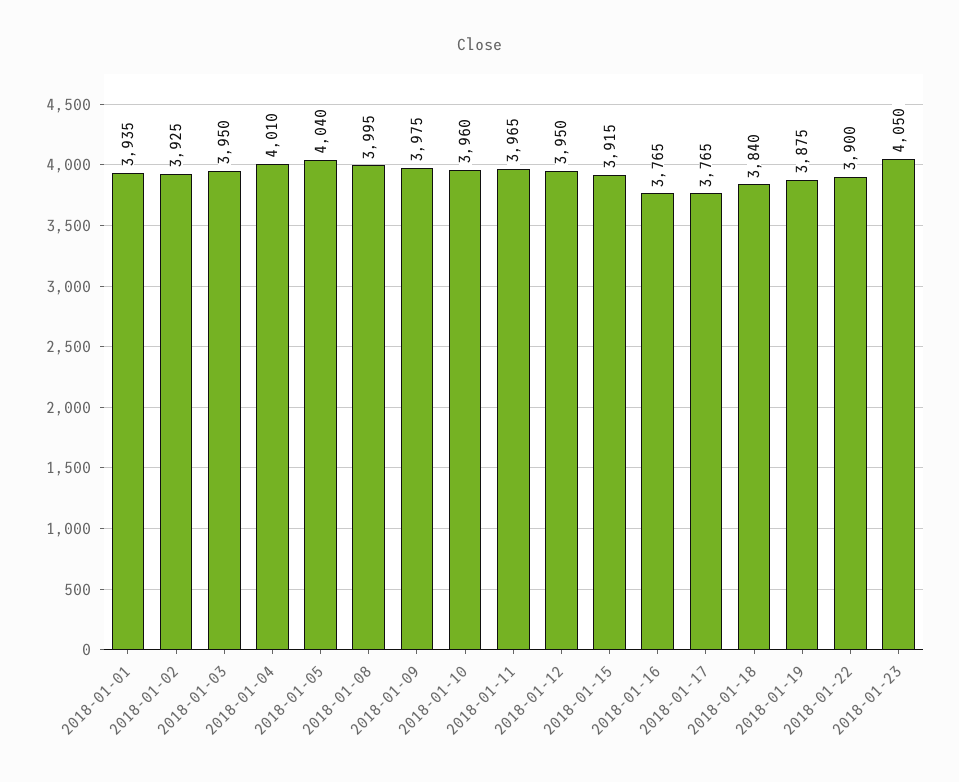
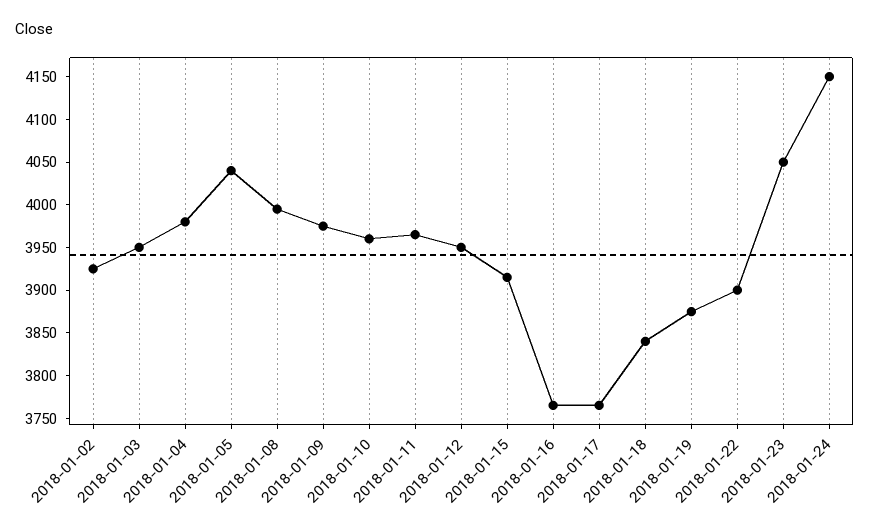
2018-01-01: 3935 -> none
2018-01-04: 4010 -> 3980
2018-01-24: none -> 4150

